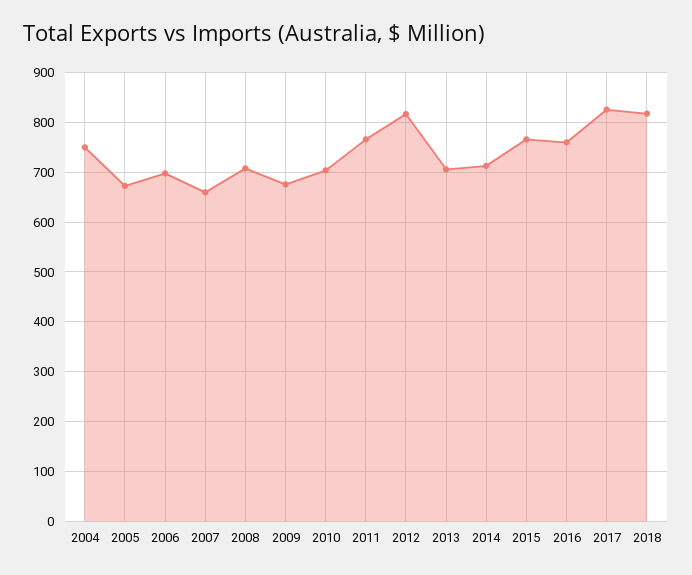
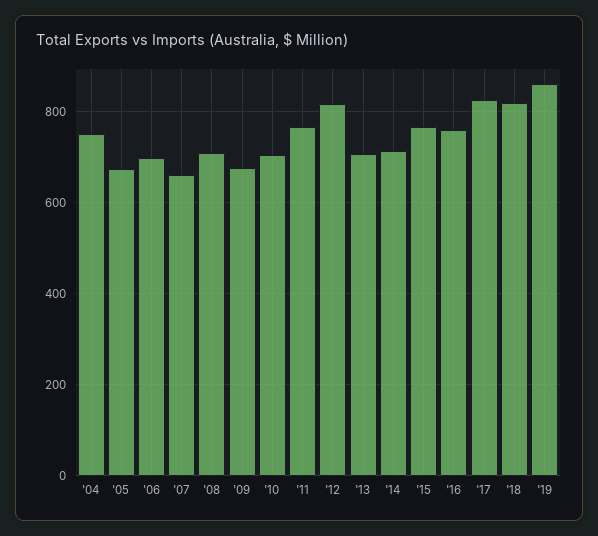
'19: none -> 860

